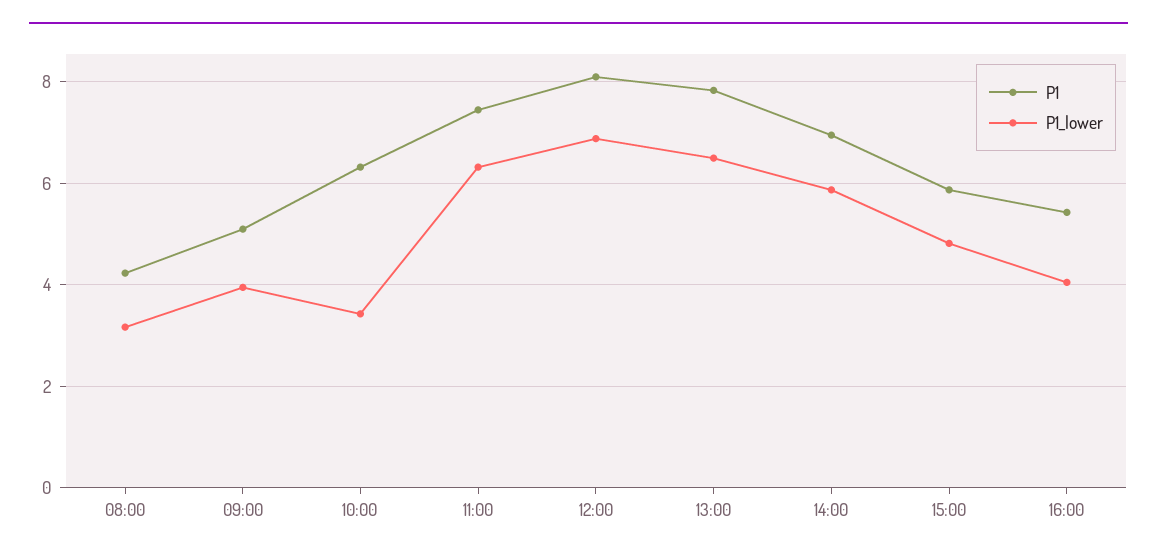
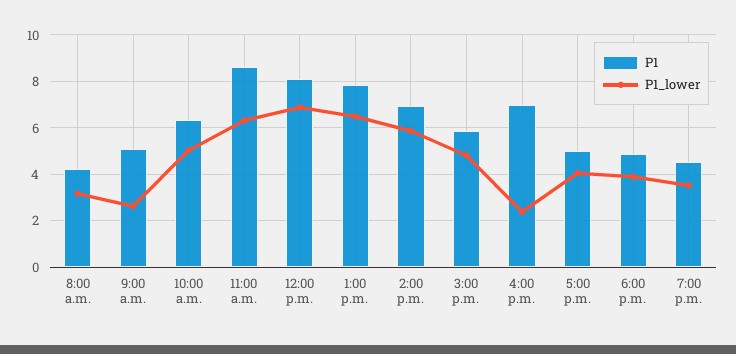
P1_lower, 09:00: 4 -> 2.5
P1_lower, 10:00: 3.4 -> 5
P1, 11:00: 7.4 -> 8.5
P1, 16:00: 5.4 -> 7
P1_lower, 16:00: 4 -> 2.5
P1, 5:00 p.m.: none -> 5
P1_lower, 5:00 p.m.: none -> 4
P1, 6:00 p.m.: none -> 5
P1_lower, 6:00 p.m.: none -> 4
P1, 7:00 p.m.: none -> 4.5
P1_lower, 7:00 p.m.: none -> 3.5

